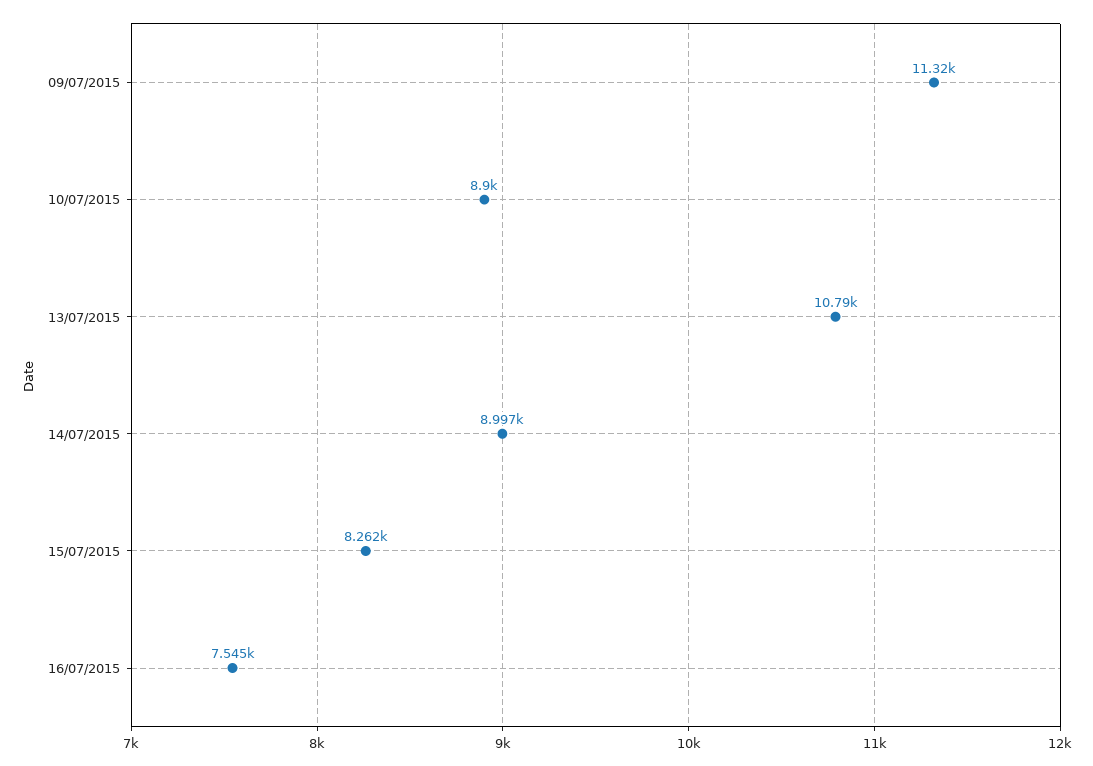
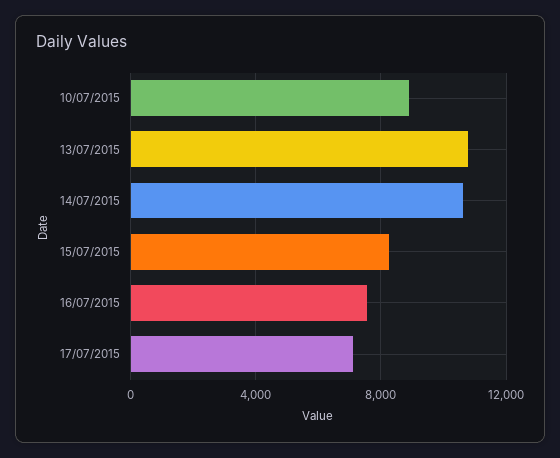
09/07/2015: 11320 -> none
14/07/2015: 8997 -> 10500
17/07/2015: none -> 7000

